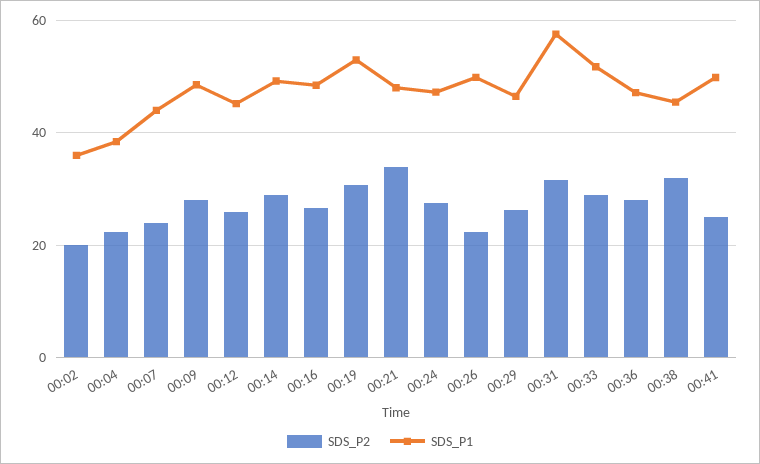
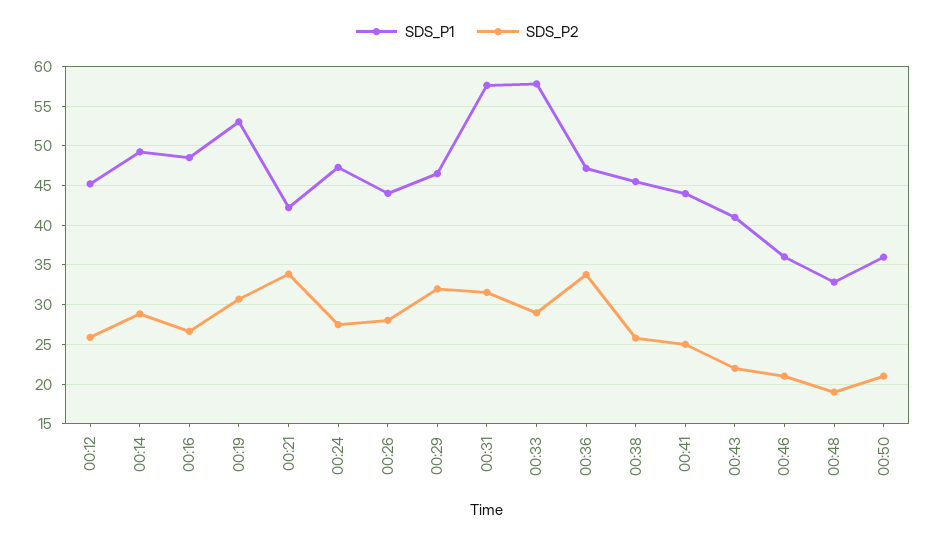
SDS_P2, 00:02: 20 -> none
SDS_P1, 00:02: 36 -> none
SDS_P2, 00:04: 22 -> none
SDS_P1, 00:04: 38 -> none
SDS_P2, 00:07: 24 -> none
SDS_P1, 00:07: 44 -> none
SDS_P2, 00:09: 28 -> none
SDS_P1, 00:09: 48 -> none
SDS_P1, 00:21: 48 -> 42
SDS_P2, 00:26: 22 -> 28
SDS_P1, 00:26: 50 -> 44
SDS_P2, 00:29: 26 -> 32
SDS_P1, 00:33: 52 -> 58
SDS_P2, 00:36: 28 -> 34
SDS_P2, 00:38: 32 -> 26
SDS_P1, 00:41: 50 -> 44
SDS_P1, 00:43: none -> 41
SDS_P2, 00:43: none -> 22
SDS_P1, 00:46: none -> 36
SDS_P2, 00:46: none -> 21
SDS_P1, 00:48: none -> 33
SDS_P2, 00:48: none -> 19
SDS_P1, 00:50: none -> 36
SDS_P2, 00:50: none -> 21

